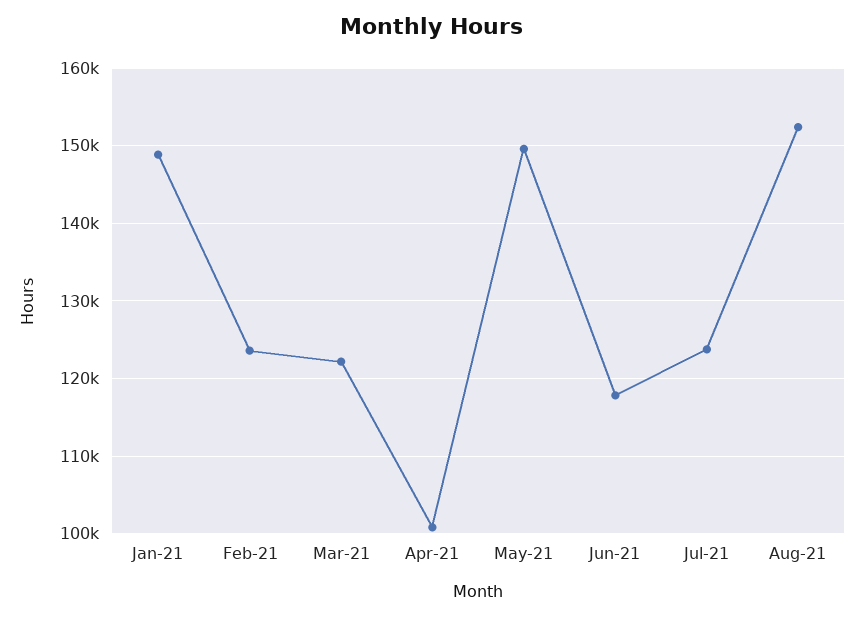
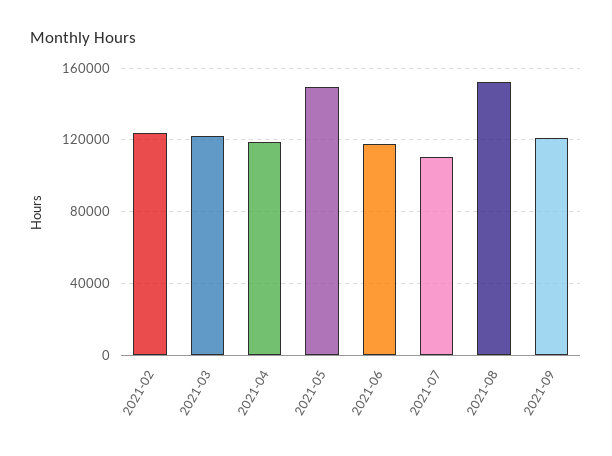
Jan-21: 149000 -> none
Apr-21: 101000 -> 120000
Jul-21: 124000 -> 110000
2021-09: none -> 120000

